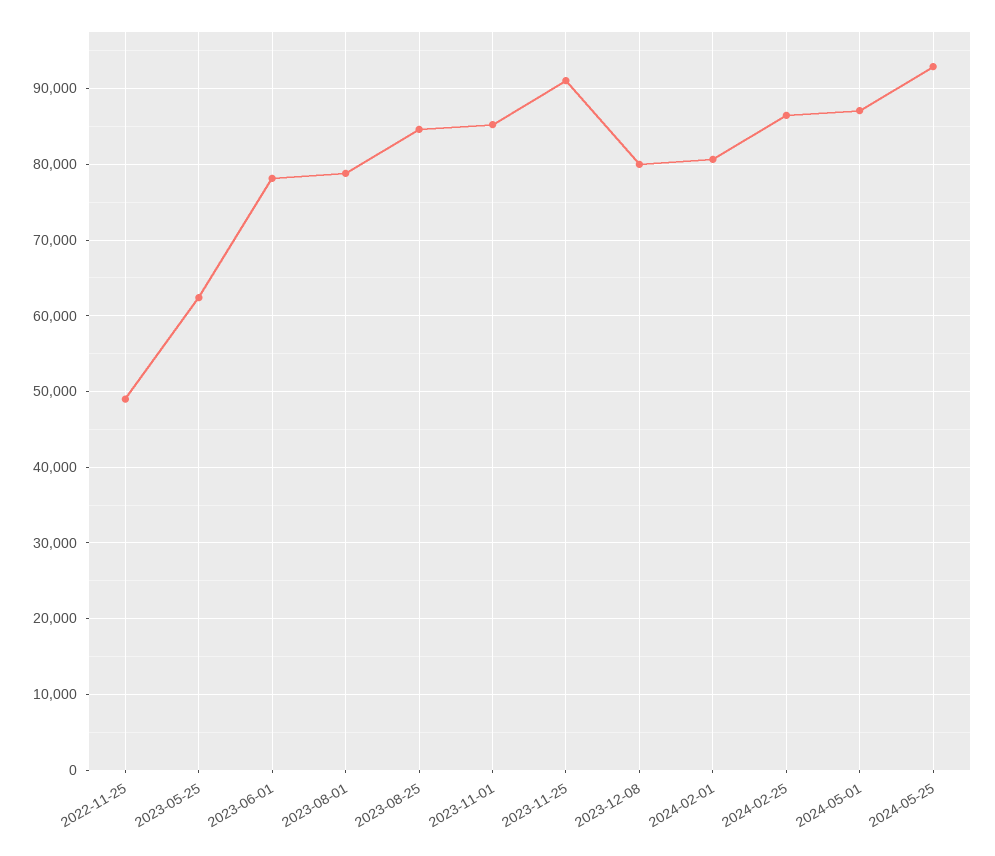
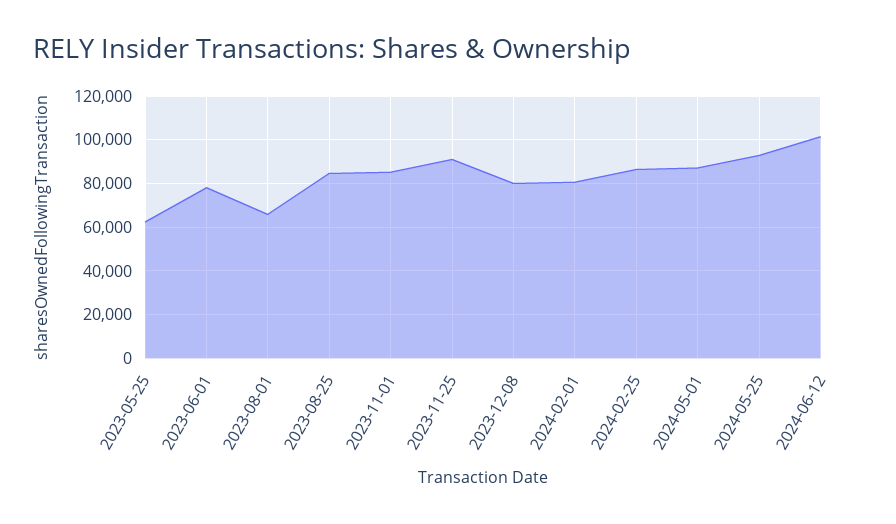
2022-11-25: 49000 -> none
2023-08-01: 79000 -> 65000
2024-06-12: none -> 100000

